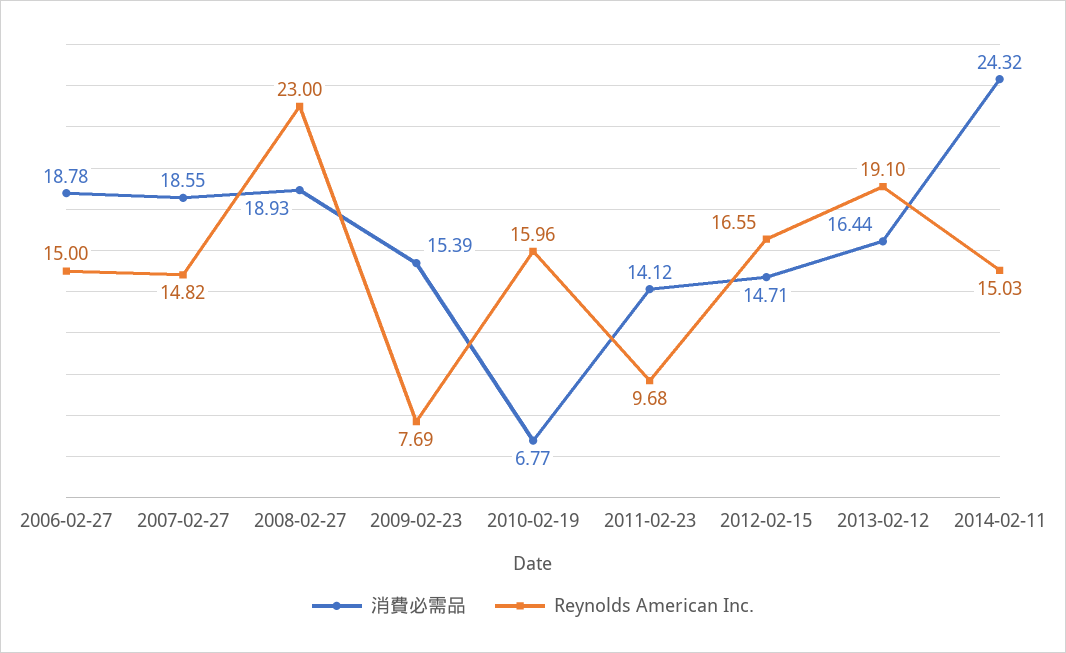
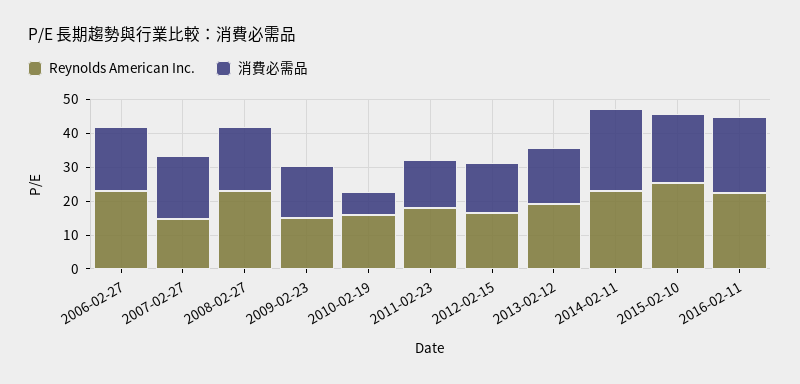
Reynolds American Inc., 2006-02-27: 15 -> 22.5
Reynolds American Inc., 2009-02-23: 7.69 -> 15
Reynolds American Inc., 2011-02-23: 9.68 -> 17.5
Reynolds American Inc., 2014-02-11: 15.03 -> 22.5
Reynolds American Inc., 2015-02-10: none -> 25
消費必需品, 2015-02-10: none -> 20
Reynolds American Inc., 2016-02-11: none -> 22.5
消費必需品, 2016-02-11: none -> 22.5

